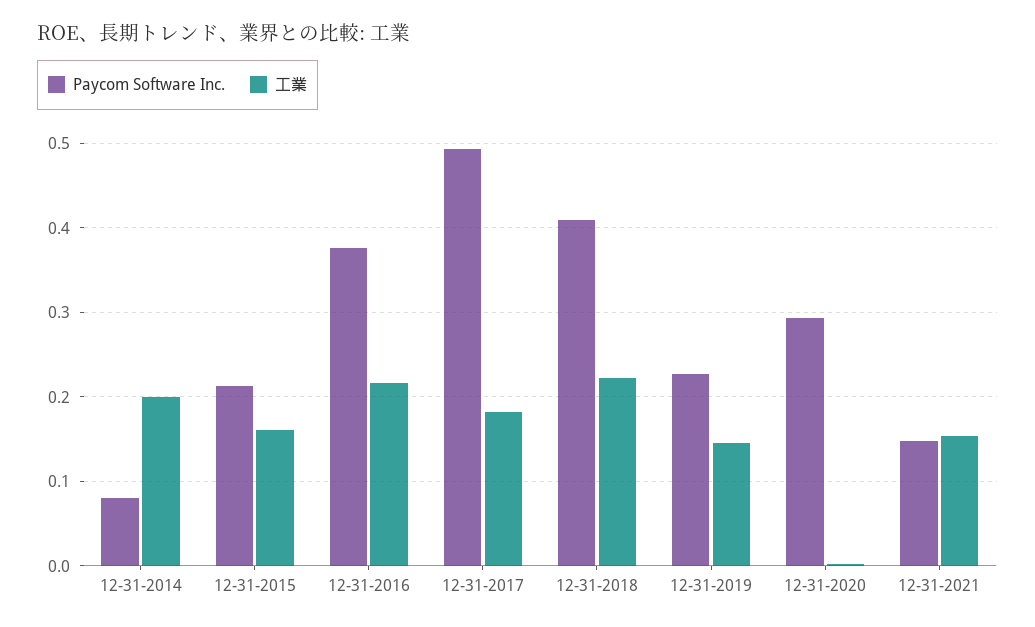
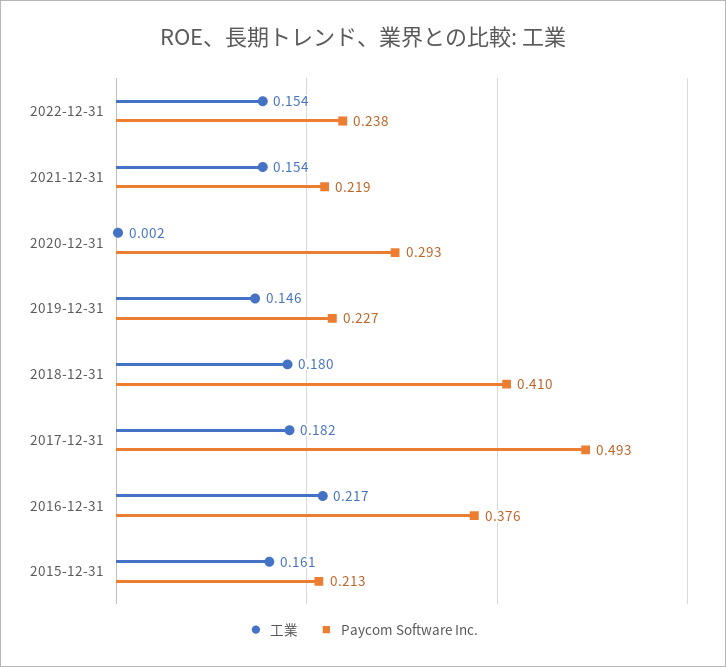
Paycom Software Inc., 12-31-2014: 0.08 -> none
工業, 12-31-2014: 0.2 -> none
工業, 12-31-2018: 0.22 -> 0.18
Paycom Software Inc., 12-31-2021: 0.15 -> 0.219
工業, 2022-12-31: none -> 0.154
Paycom Software Inc., 2022-12-31: none -> 0.238

